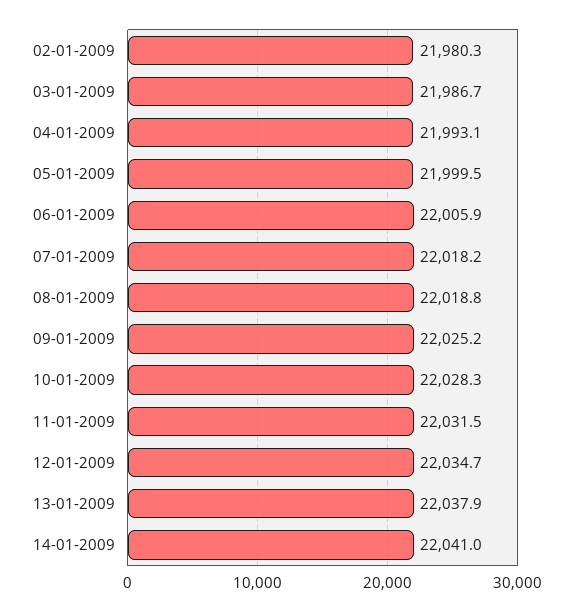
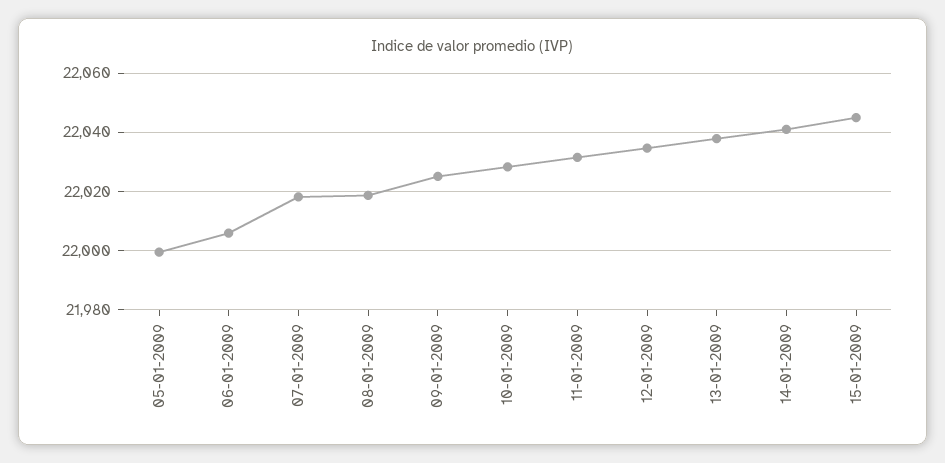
02-01-2009: 21980.3 -> none
03-01-2009: 21986.7 -> none
04-01-2009: 21993.1 -> none
15-01-2009: none -> 22045

